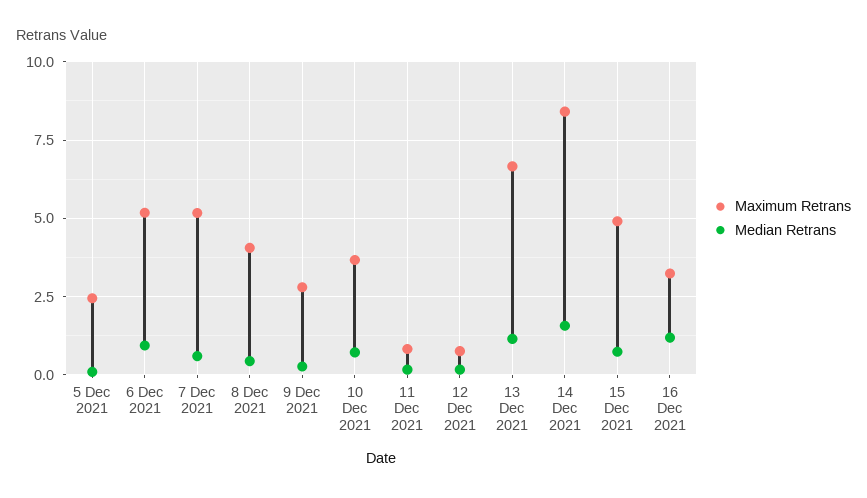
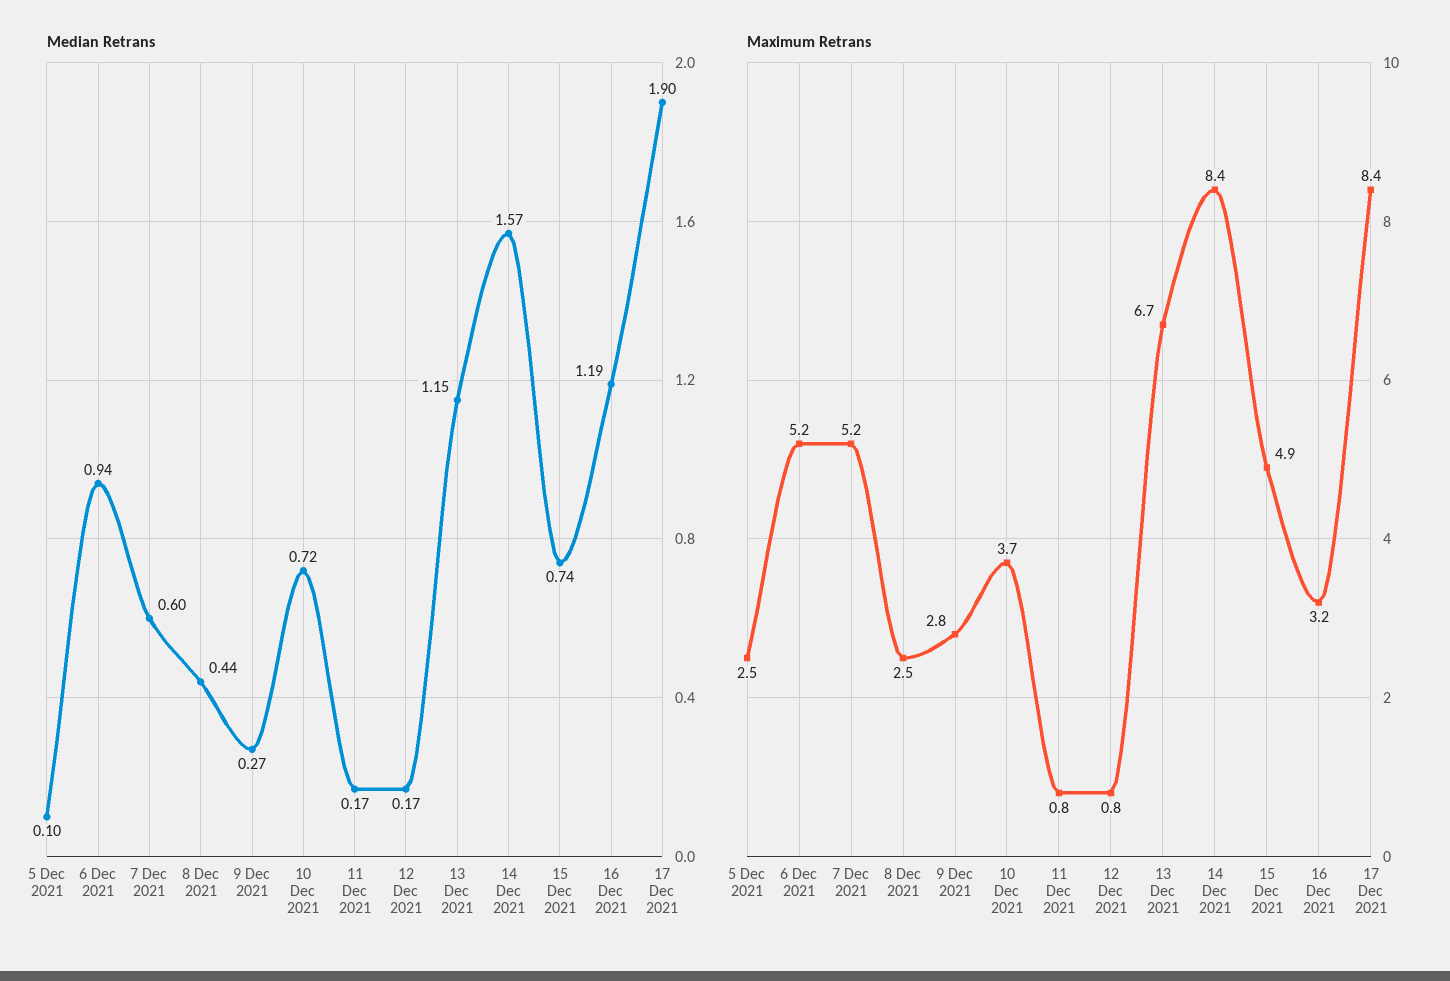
Maximum Retrans, 8 Dec 2021: 4 -> 2.5
Median Retrans, 17 Dec 2021: none -> 1.9
Maximum Retrans, 17 Dec 2021: none -> 8.4

